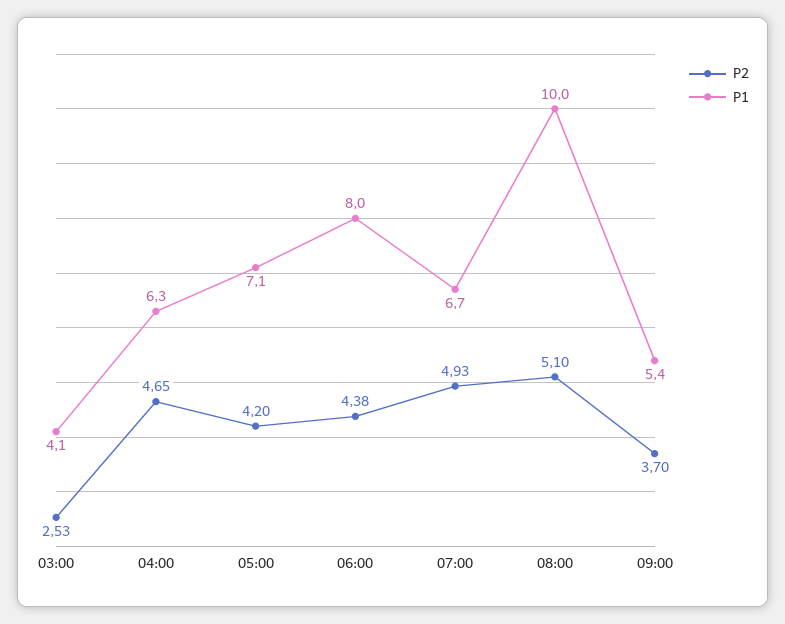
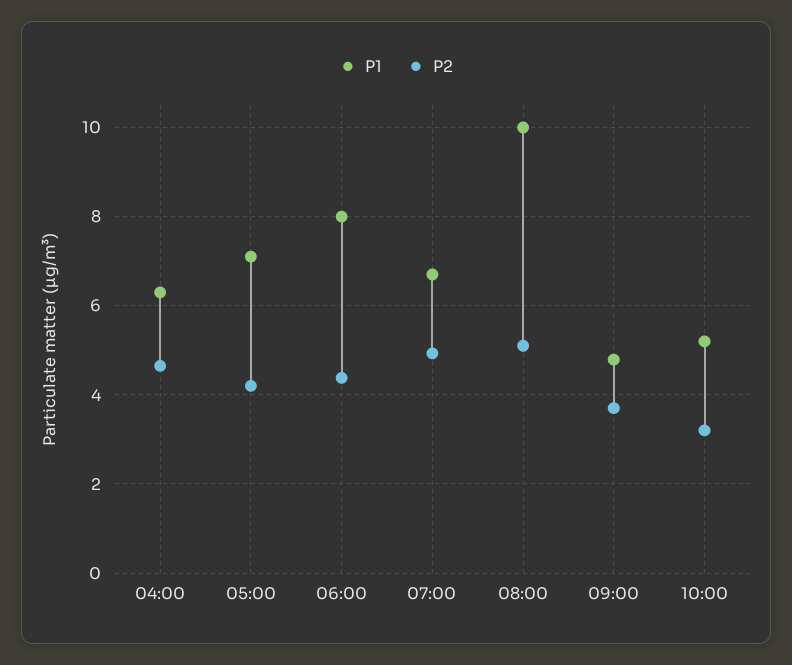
P2, 03:00: 2.53 -> none
P1, 03:00: 4.1 -> none
P1, 09:00: 5.4 -> 4.8
P1, 10:00: none -> 5.2
P2, 10:00: none -> 3.2

